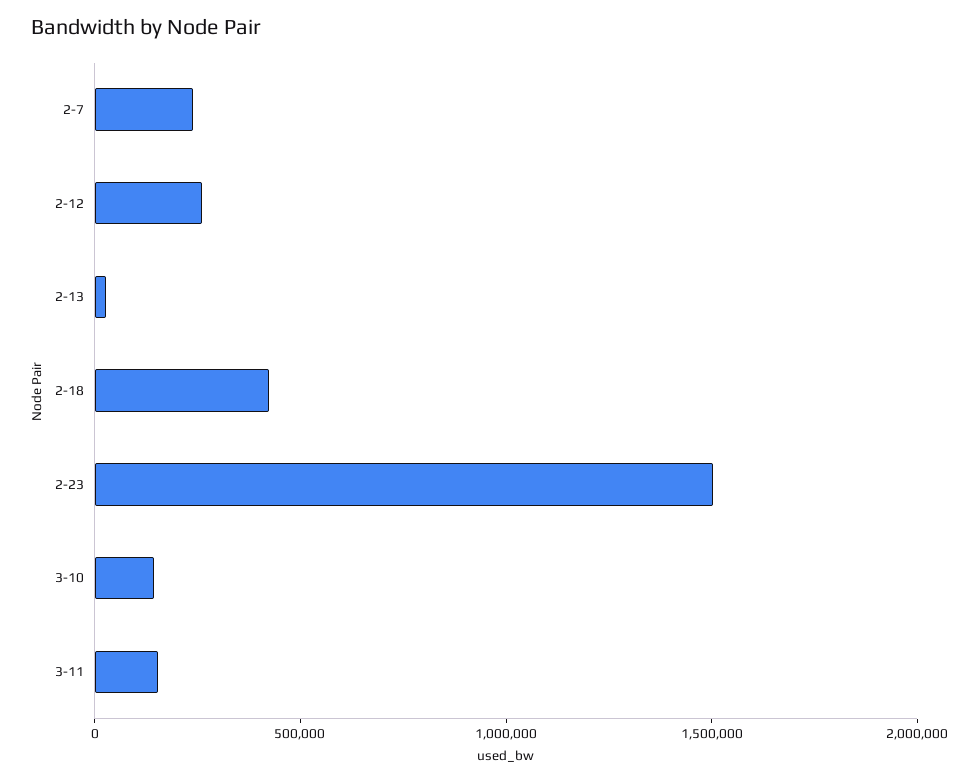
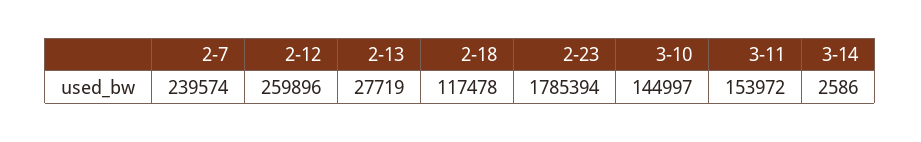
2-18: 400000 -> 117478
2-23: 1500000 -> 1785394
3-14: none -> 2586

